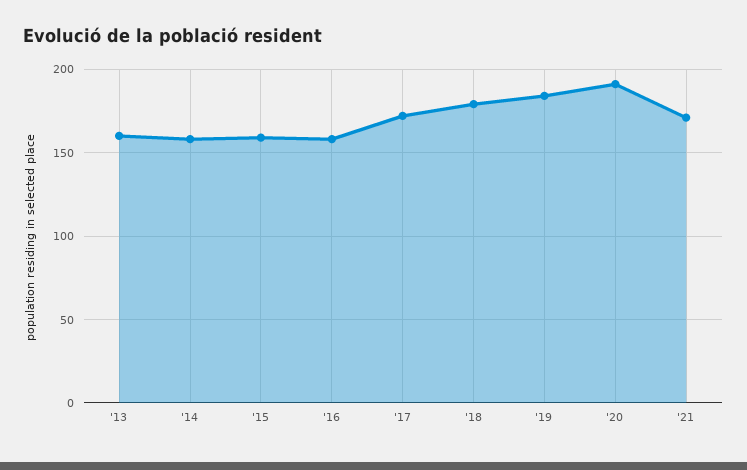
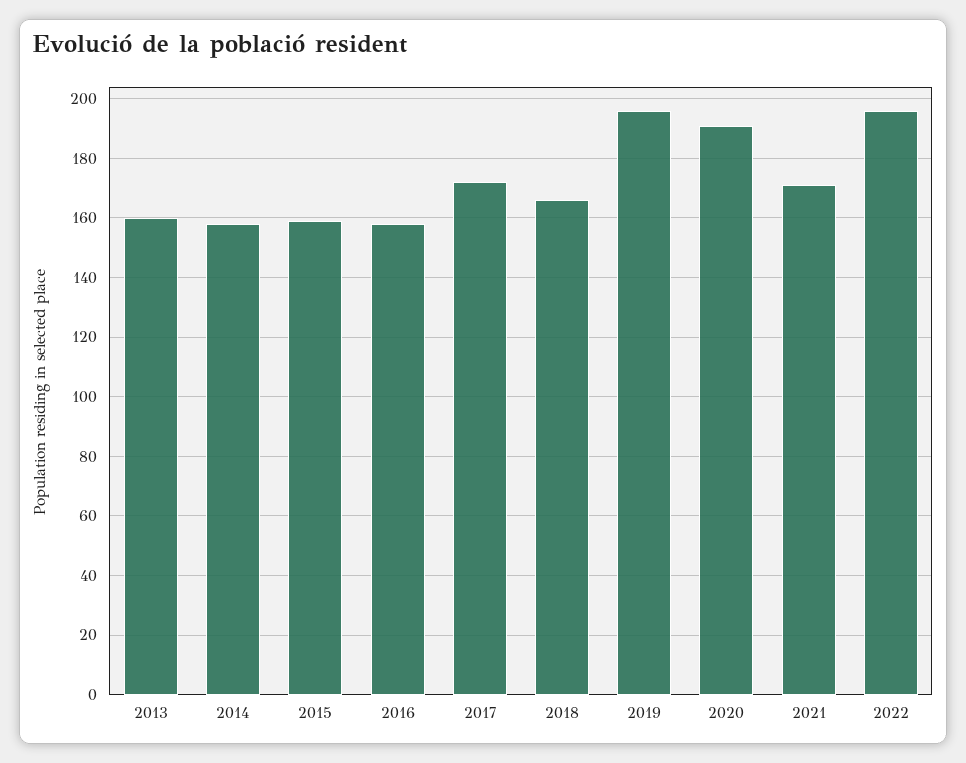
'18: 180 -> 165
'19: 185 -> 195
2022: none -> 195

